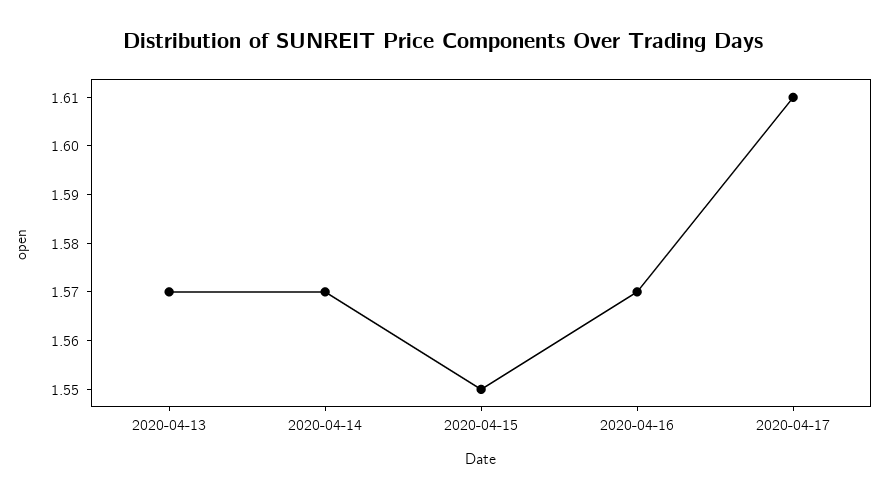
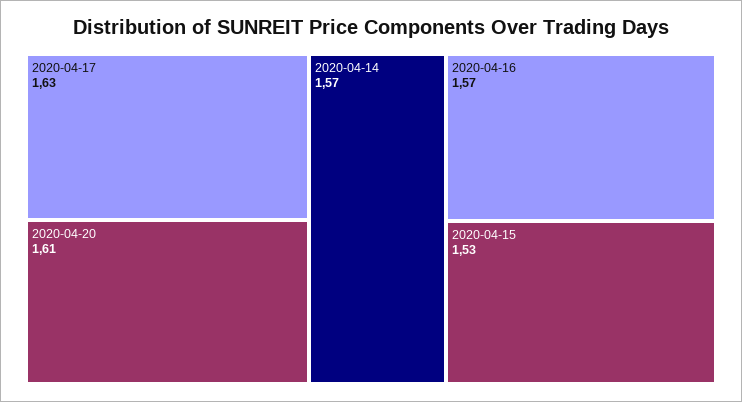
2020-04-13: 1.57 -> none
2020-04-15: 1.55 -> 1.53
2020-04-17: 1.61 -> 1.63
2020-04-20: none -> 1.61

